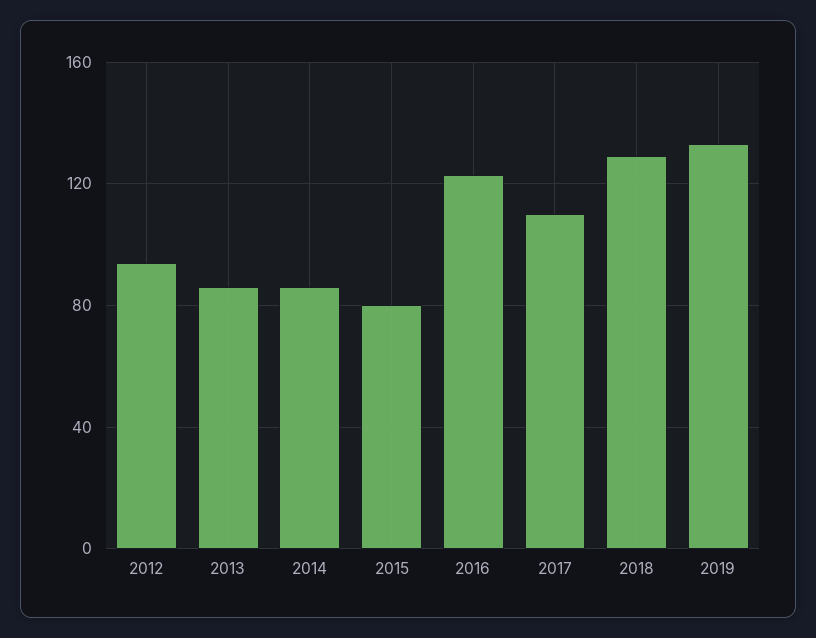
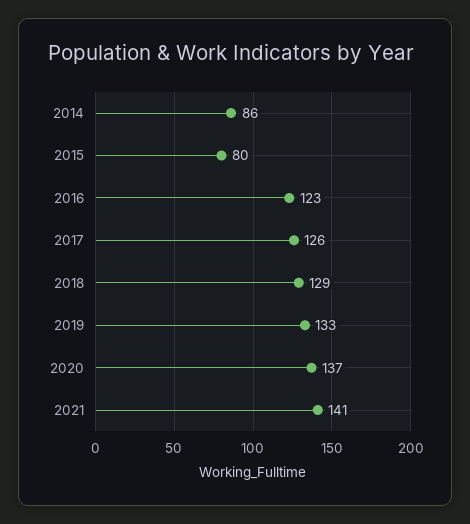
2012: 95 -> none
2013: 85 -> none
2017: 110 -> 126
2020: none -> 137
2021: none -> 141

